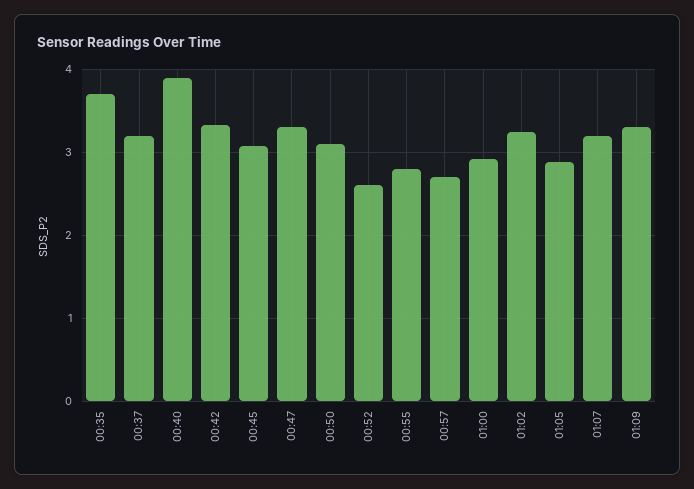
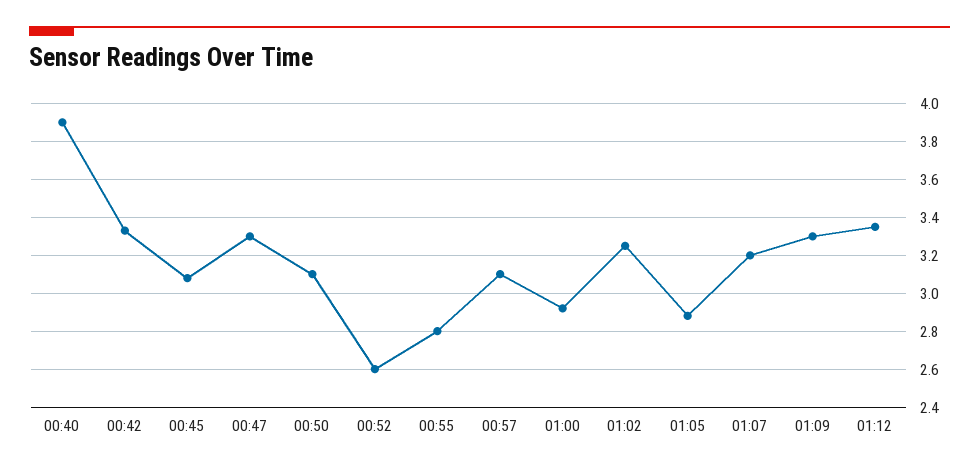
00:35: 3.7 -> none
00:37: 3.2 -> none
00:57: 2.7 -> 3.1
01:12: none -> 3.35

